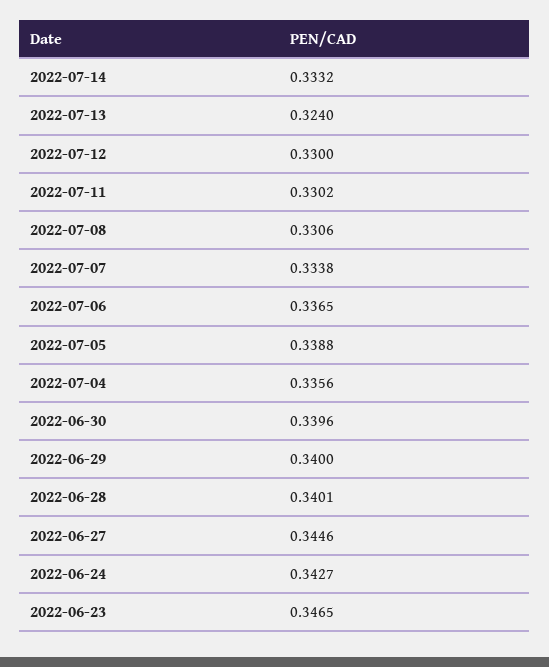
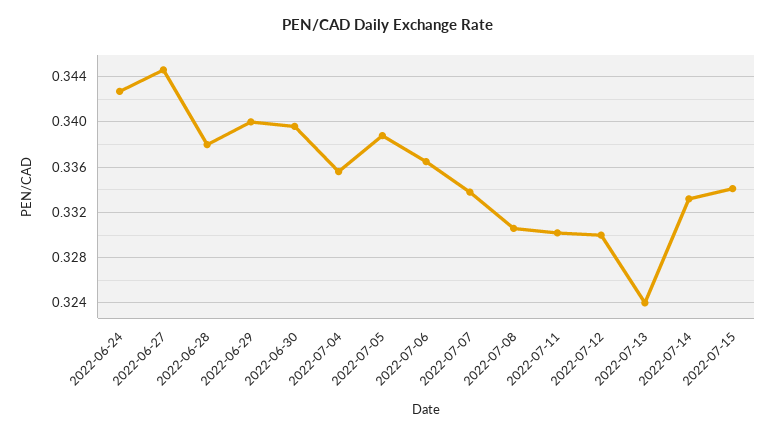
2022-06-28: 0.3401 -> 0.338
2022-06-23: 0.3465 -> none
2022-07-15: none -> 0.334

